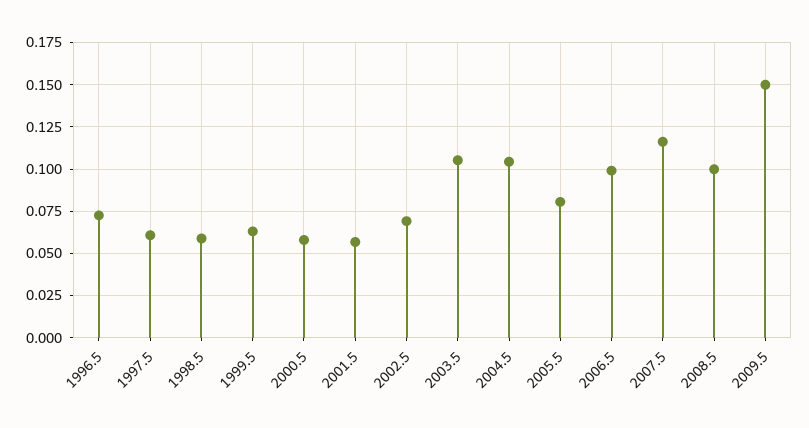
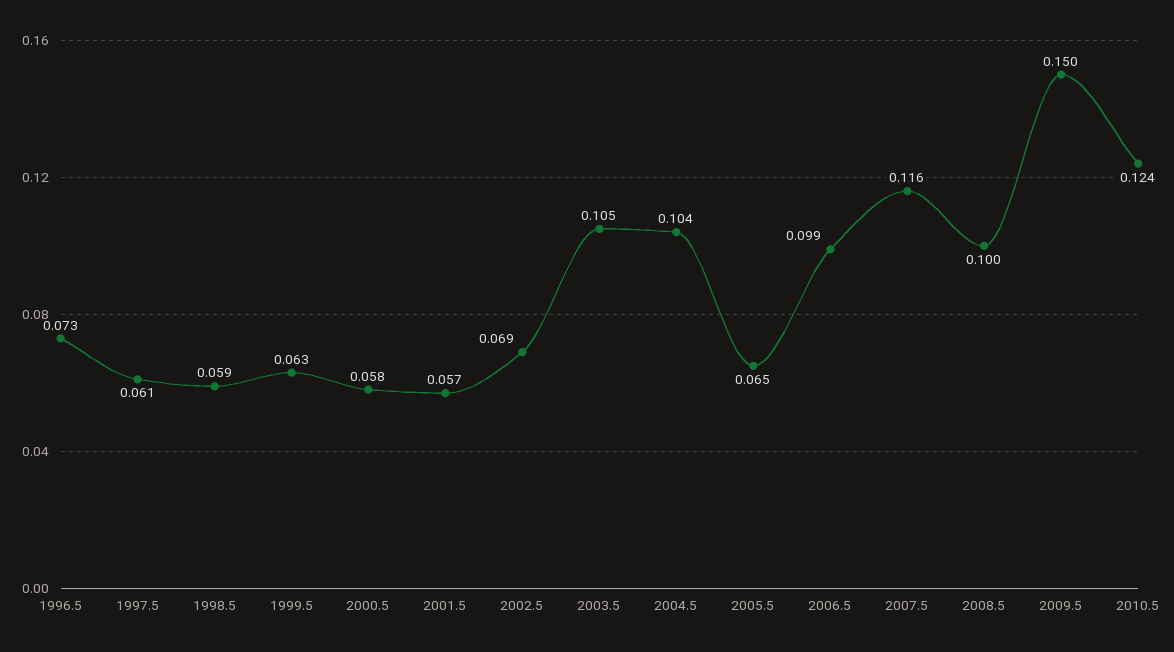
2005.5: 0.08 -> 0.065
2010.5: none -> 0.124

